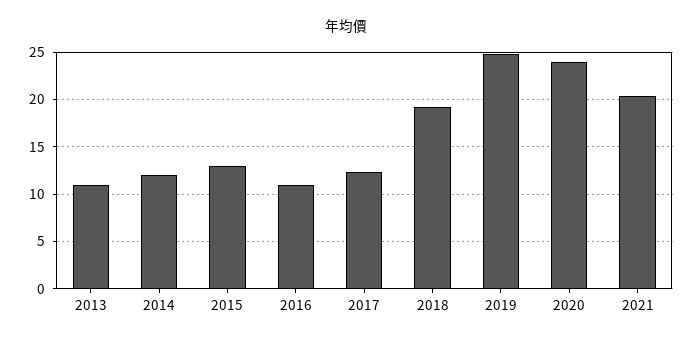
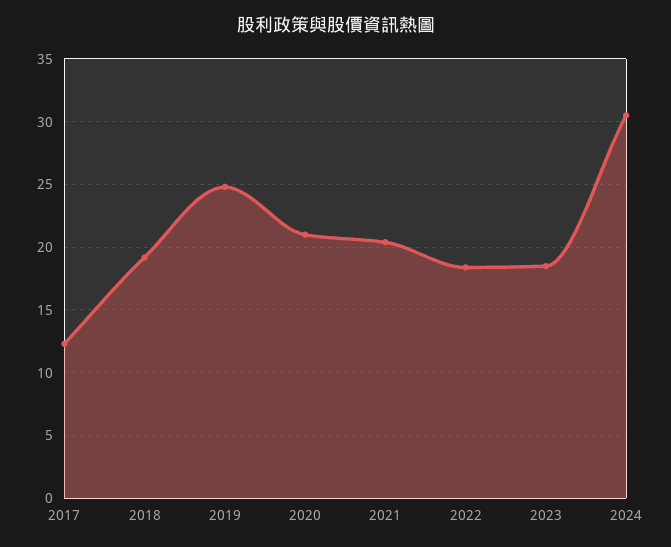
2013: 11 -> none
2014: 12 -> none
2015: 13 -> none
2016: 11 -> none
2020: 24 -> 21
2022: none -> 18.5
2023: none -> 18.5
2024: none -> 30.5

